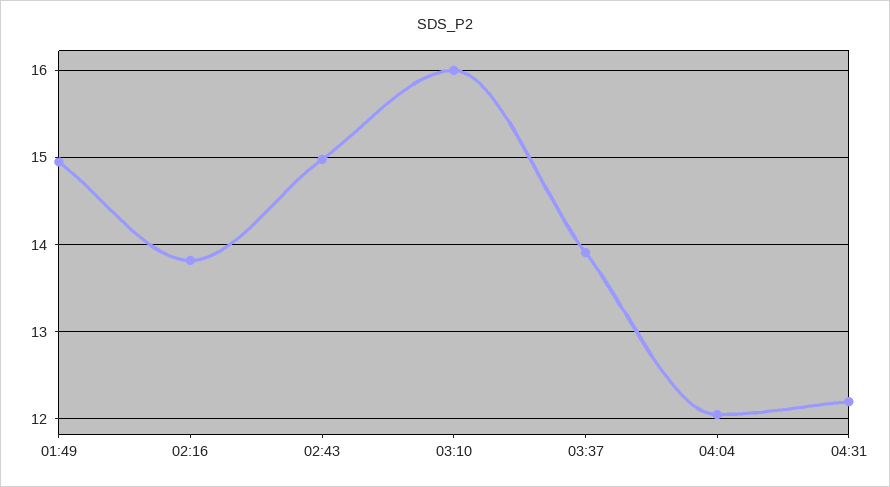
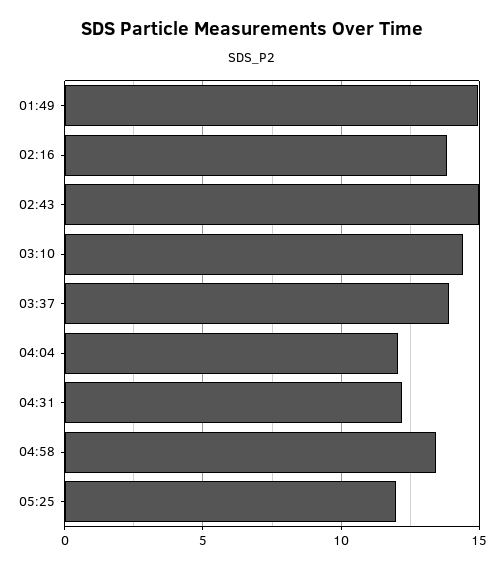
03:10: 16 -> 14.5
04:58: none -> 13.5
05:25: none -> 12

